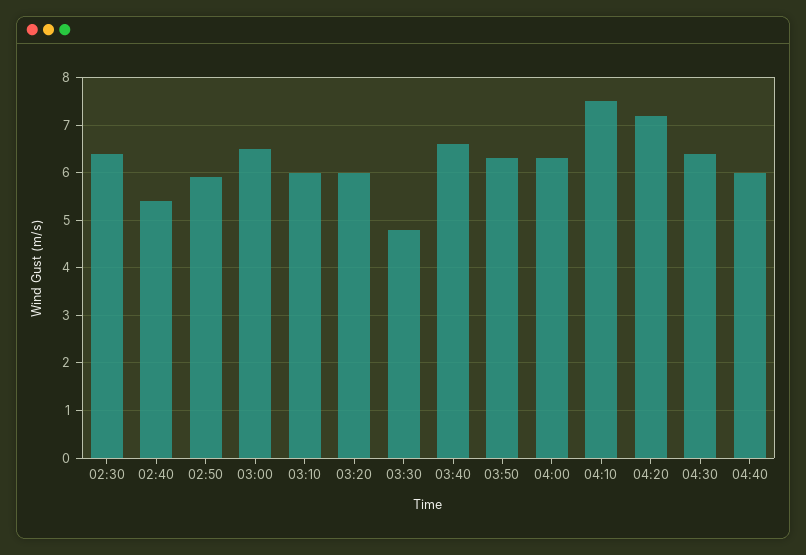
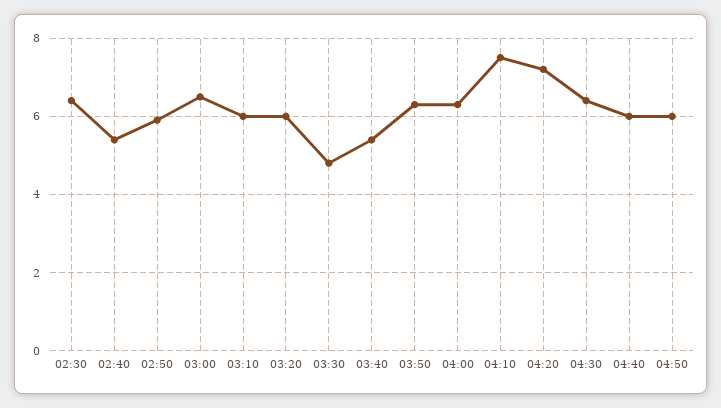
03:40: 6.5 -> 5.5
04:50: none -> 6

